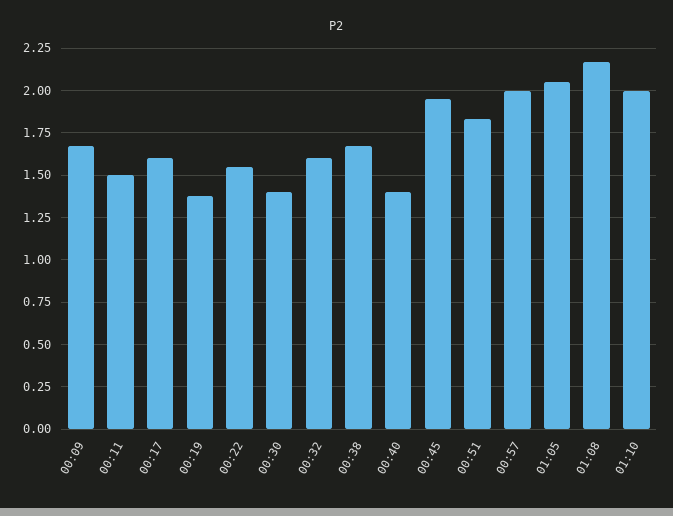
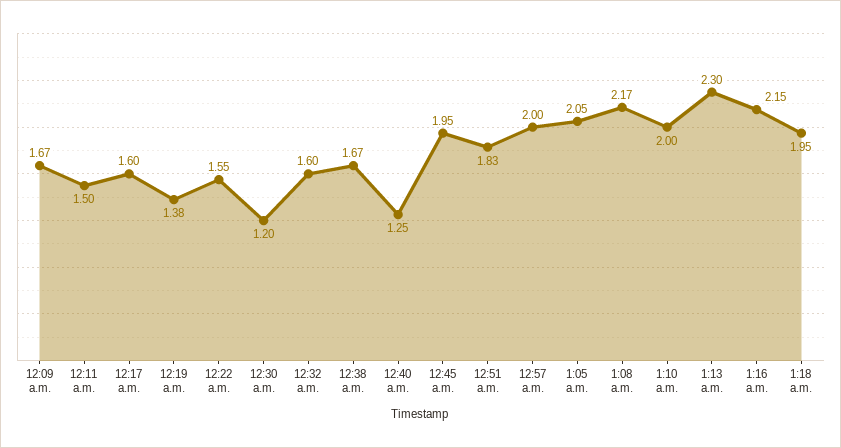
00:30: 1.4 -> 1.2
00:40: 1.4 -> 1.25
1:13 a.m.: none -> 2.3
1:16 a.m.: none -> 2.15
1:18 a.m.: none -> 1.95

